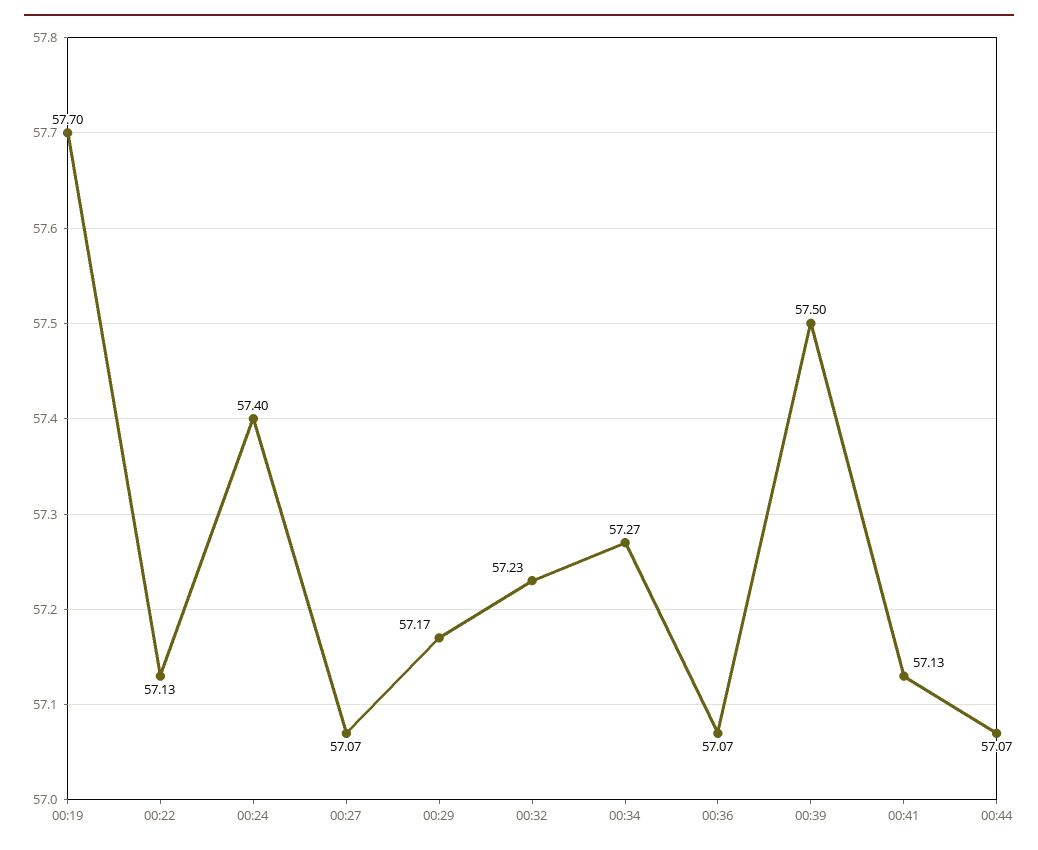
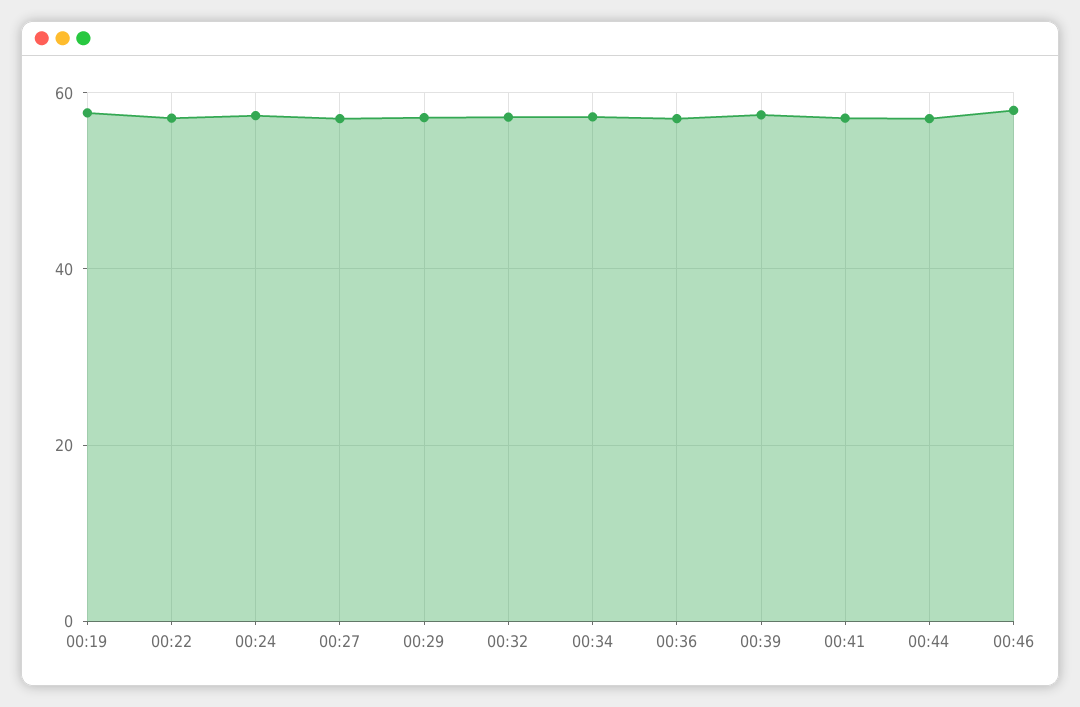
00:46: none -> 58

